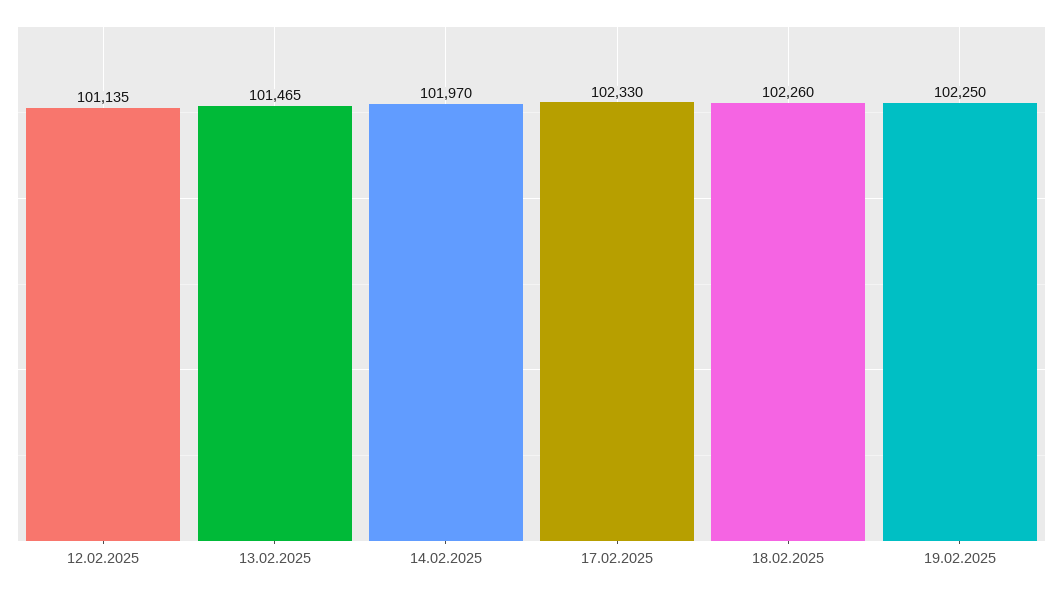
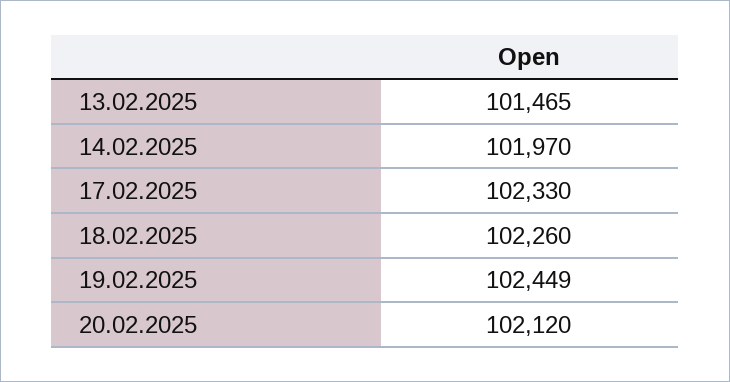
12.02.2025: 101135 -> none
19.02.2025: 102250 -> 102449
20.02.2025: none -> 102120

